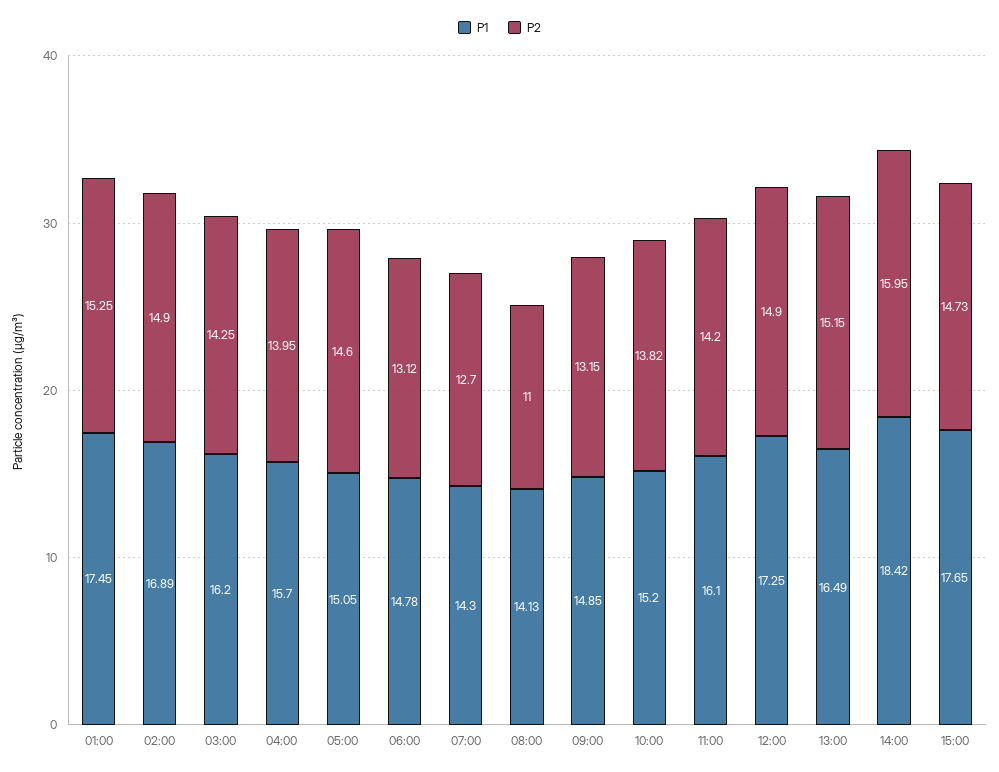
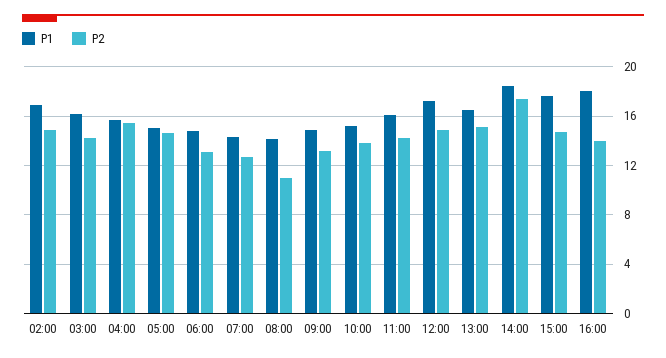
P1, 01:00: 17.45 -> none
P2, 01:00: 15.25 -> none
P2, 04:00: 13.95 -> 15.5
P2, 14:00: 15.95 -> 17.5
P1, 16:00: none -> 18
P2, 16:00: none -> 14

